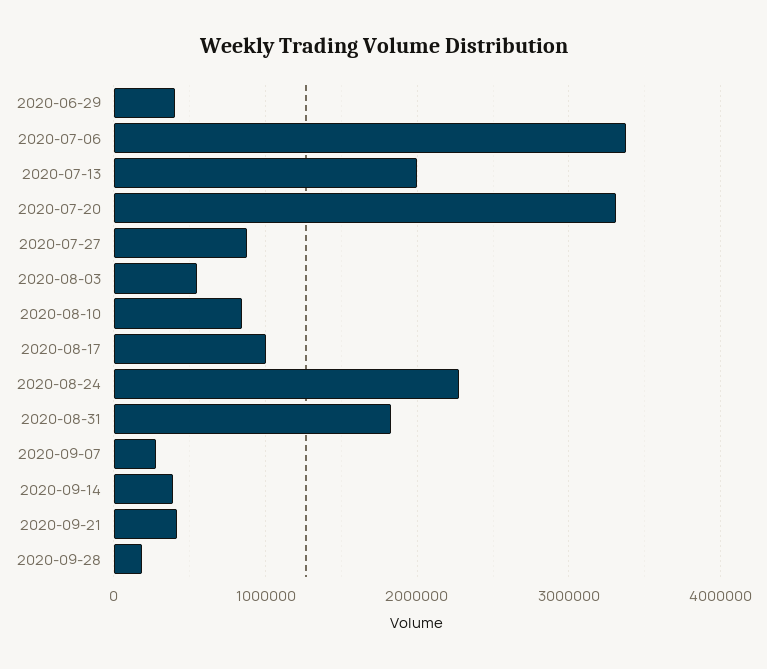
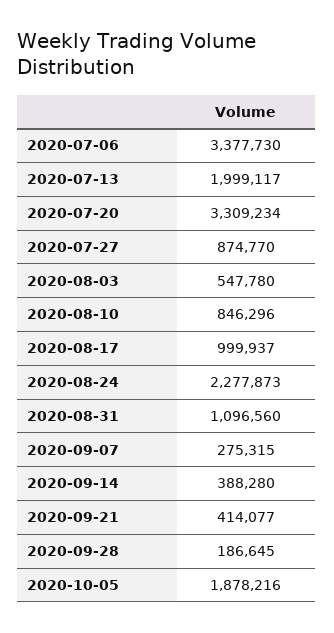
2020-06-29: 400000 -> none
2020-08-31: 1800000 -> 1096560
2020-10-05: none -> 1878216

